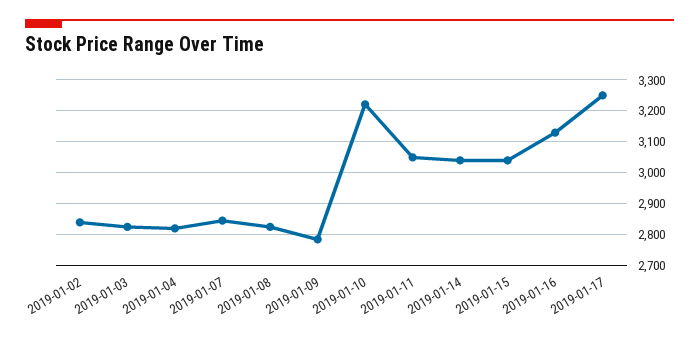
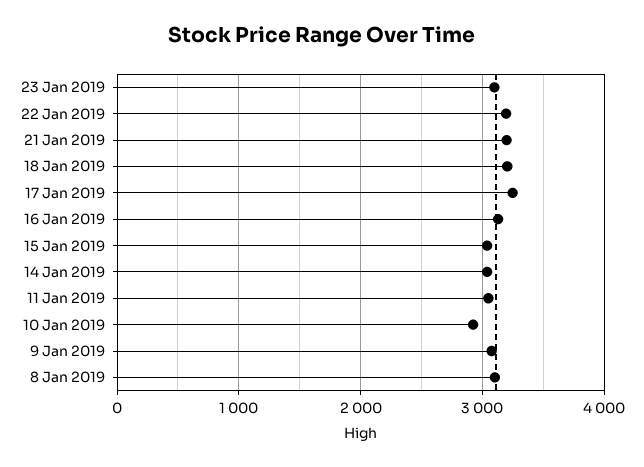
2019-01-02: 2840 -> none
2019-01-03: 2820 -> none
2019-01-04: 2820 -> none
2019-01-07: 2840 -> none
2019-01-08: 2820 -> 3100
2019-01-09: 2780 -> 3100
2019-01-10: 3220 -> 2900
23 Jan 2019: none -> 3100
22 Jan 2019: none -> 3200
21 Jan 2019: none -> 3200
18 Jan 2019: none -> 3200

